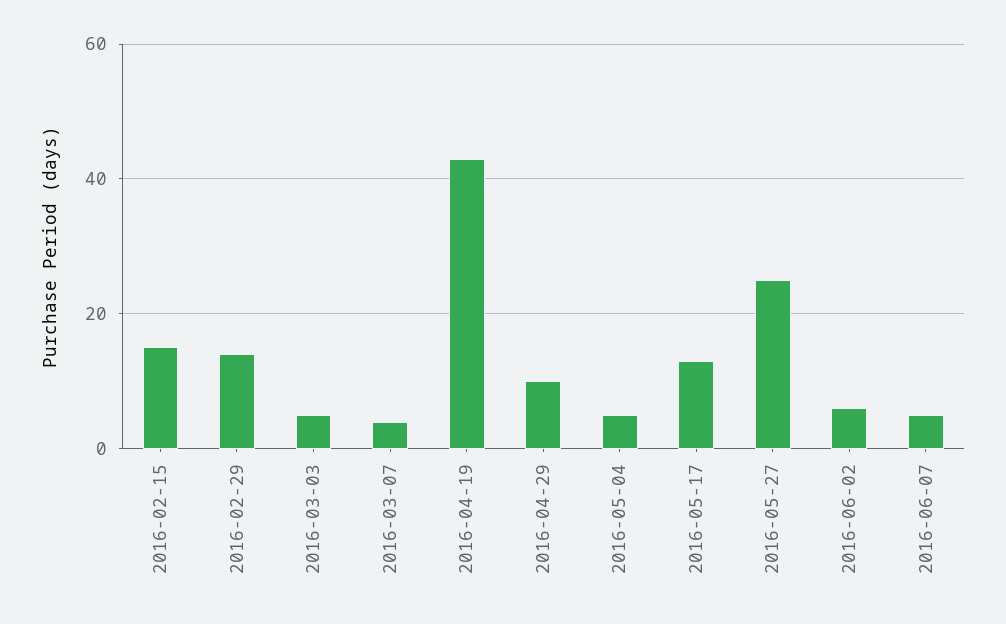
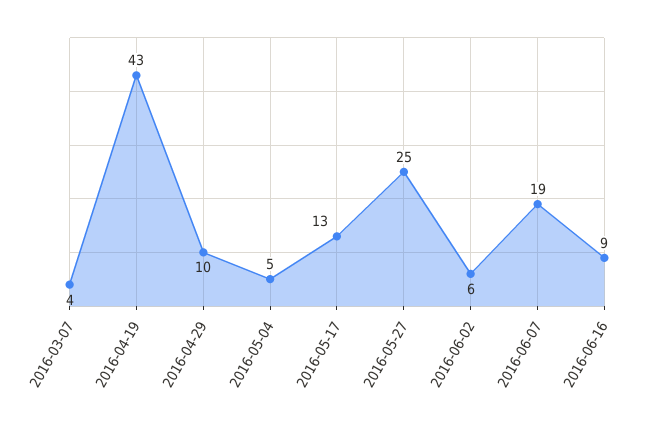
2016-02-15: 15 -> none
2016-02-29: 15 -> none
2016-03-03: 5 -> none
2016-06-07: 5 -> 19
2016-06-16: none -> 9

